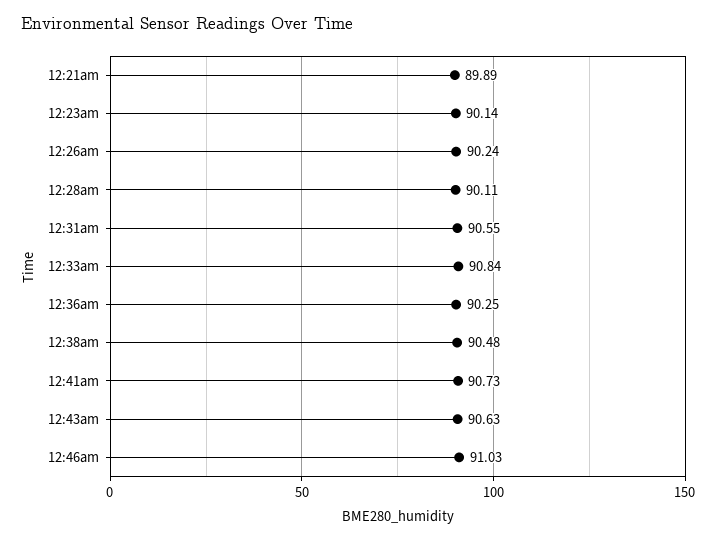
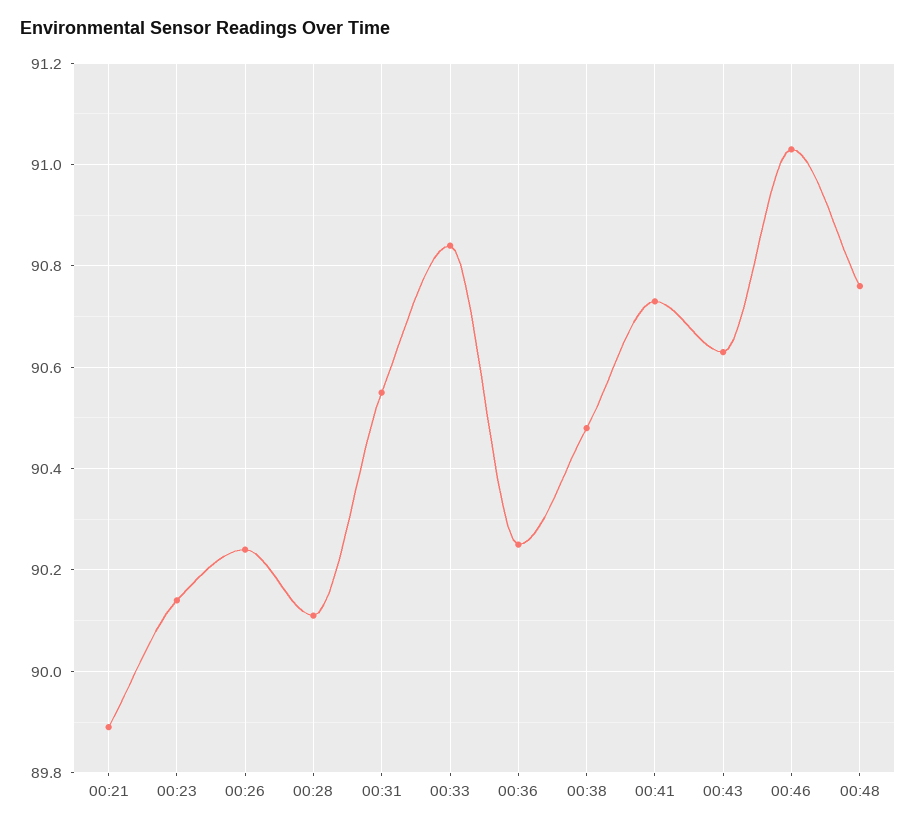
00:48: none -> 90.75

